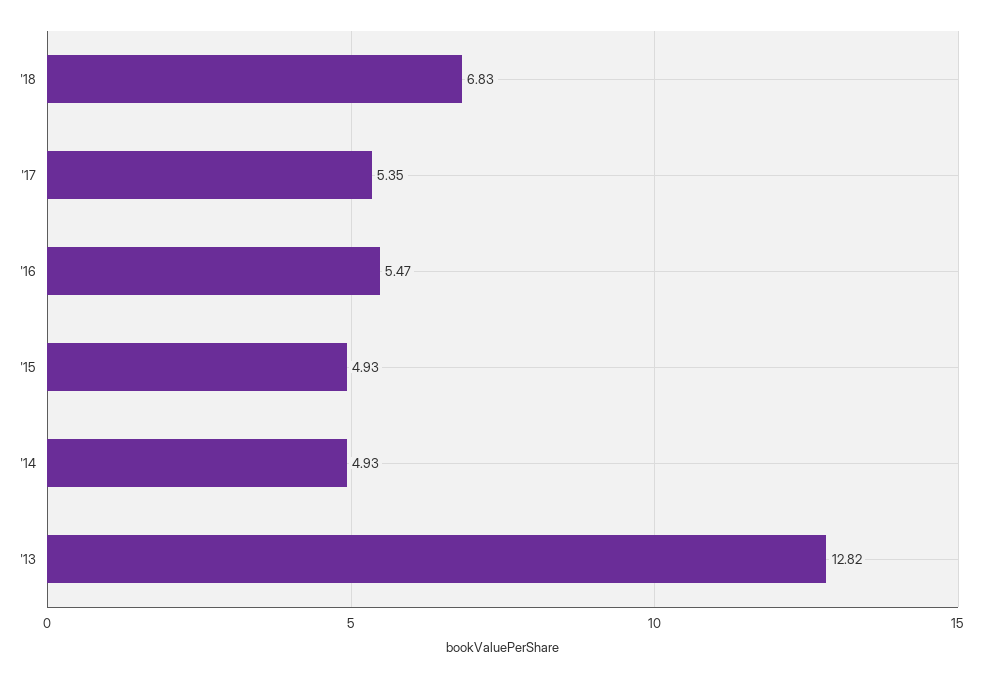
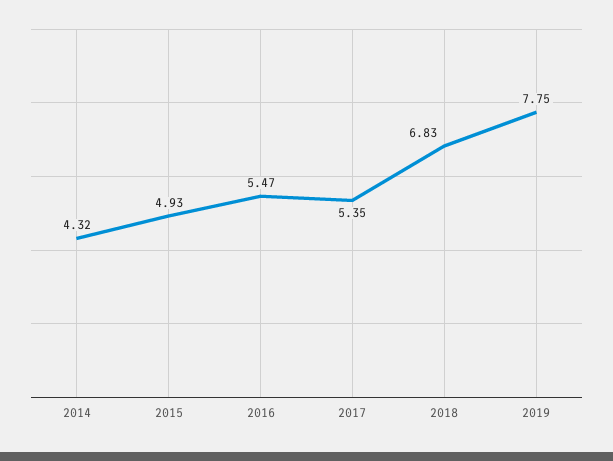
'14: 4.93 -> 4.32
'13: 12.82 -> none
2019: none -> 7.75

